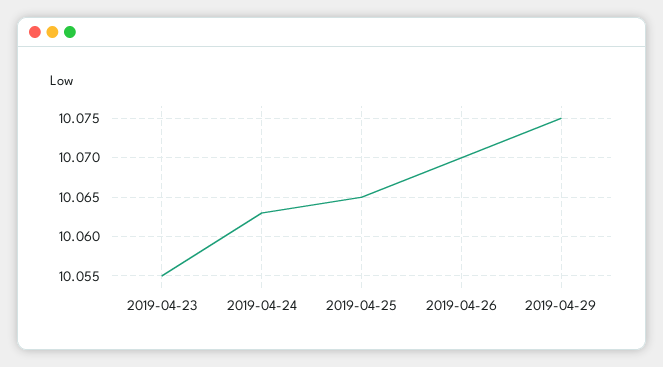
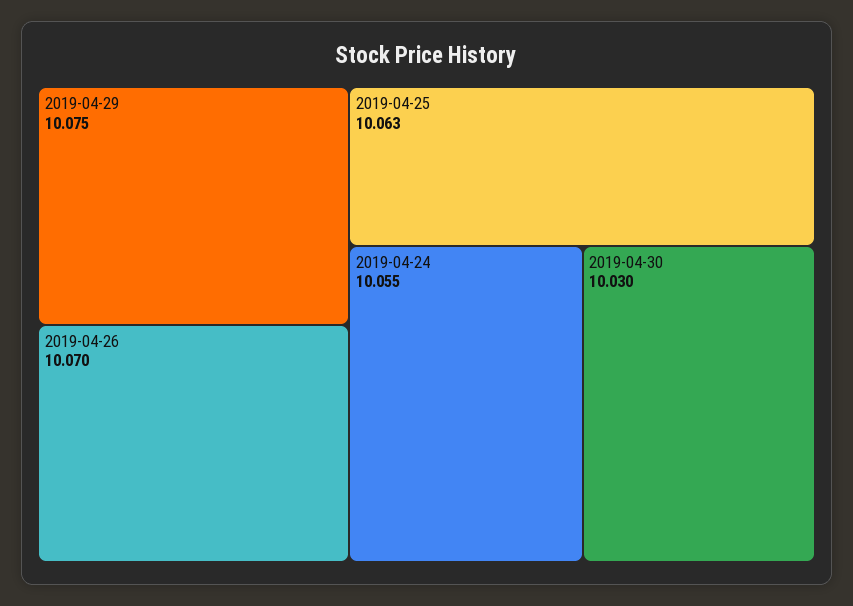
2019-04-23: 10.055 -> none
2019-04-24: 10.063 -> 10.055
2019-04-25: 10.065 -> 10.063
2019-04-30: none -> 10.03

